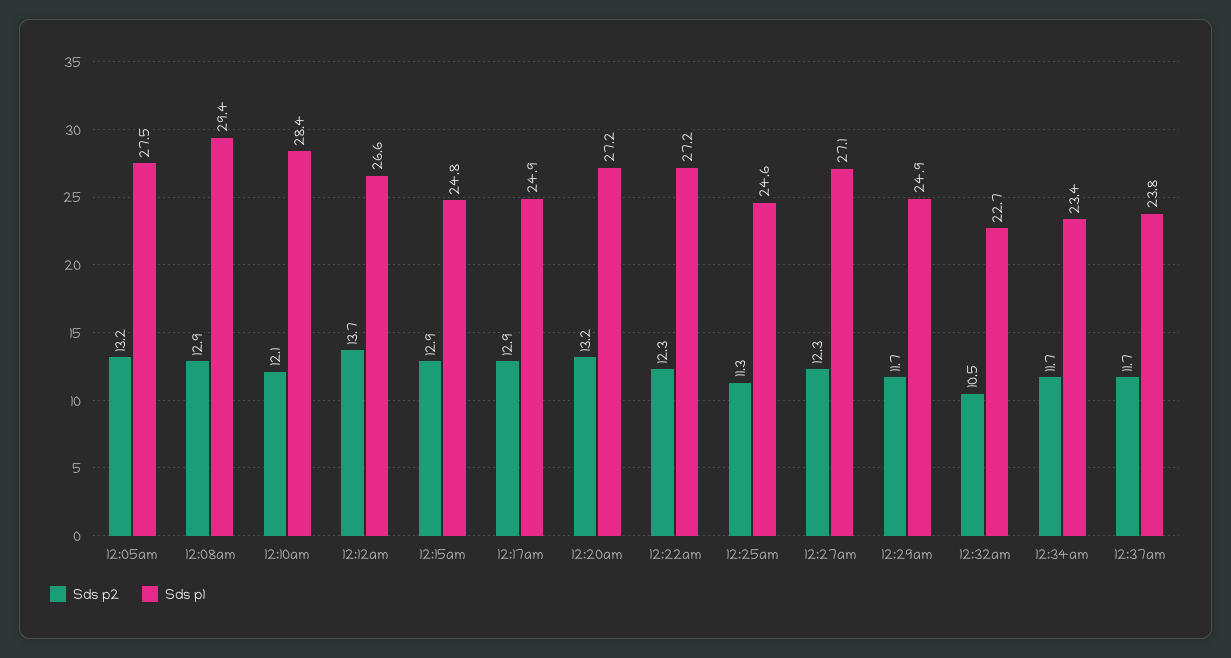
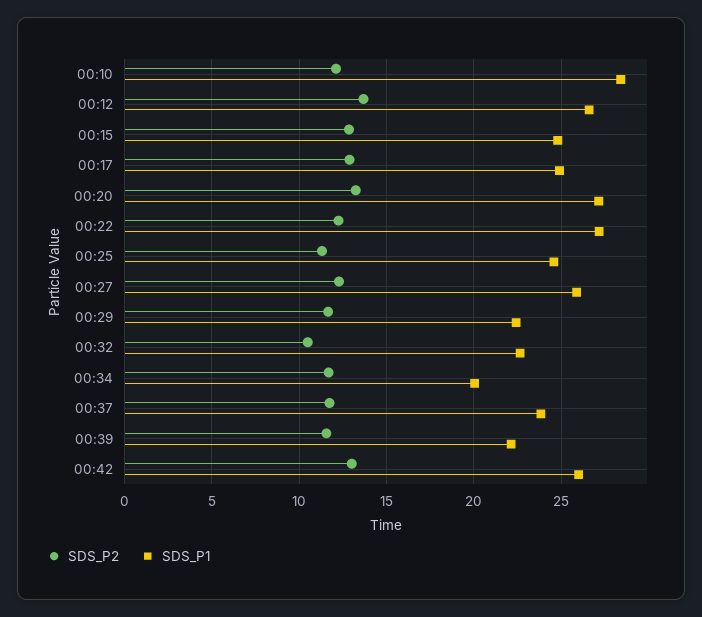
Sds p2, 12:05am: 13.2 -> none
Sds p1, 12:05am: 27.5 -> none
Sds p2, 12:08am: 12.9 -> none
Sds p1, 12:08am: 29.4 -> none
Sds p1, 12:27am: 27.1 -> 26
Sds p1, 12:29am: 24.9 -> 22.5
Sds p1, 12:34am: 23.4 -> 20
Sds p2, 00:39: none -> 11.5
Sds p1, 00:39: none -> 22
Sds p2, 00:42: none -> 13
Sds p1, 00:42: none -> 26

